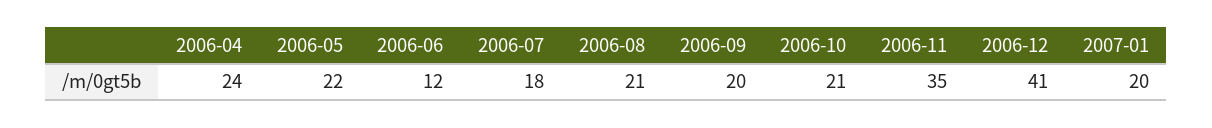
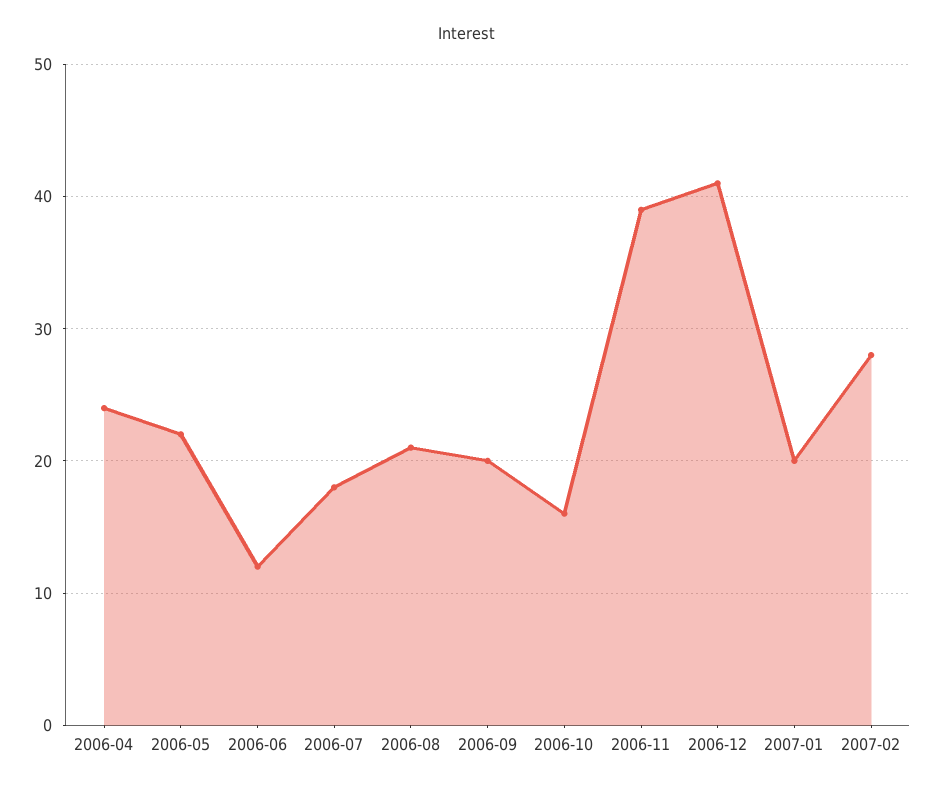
2006-10: 21 -> 16
2006-11: 35 -> 39
2007-02: none -> 28

